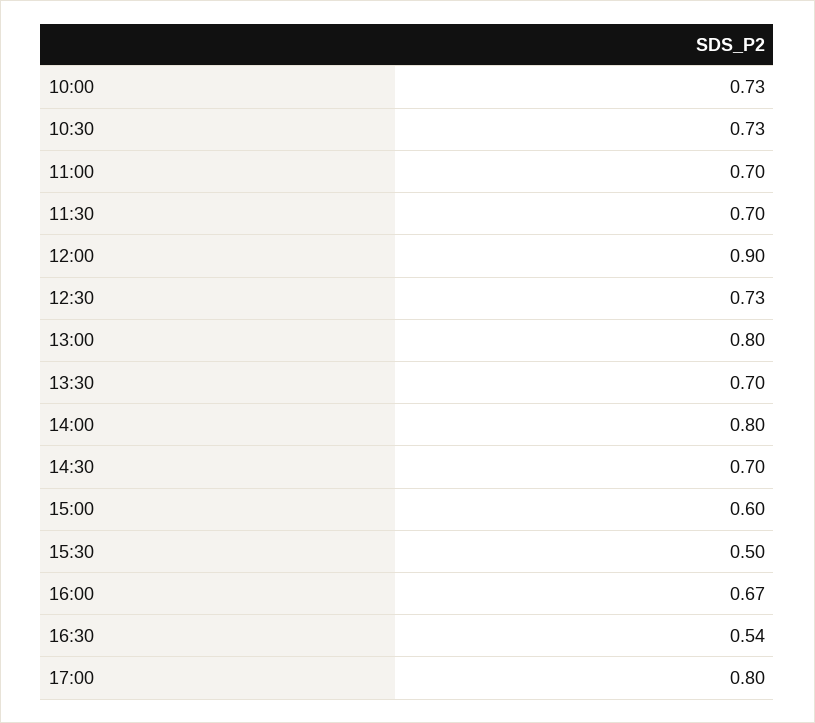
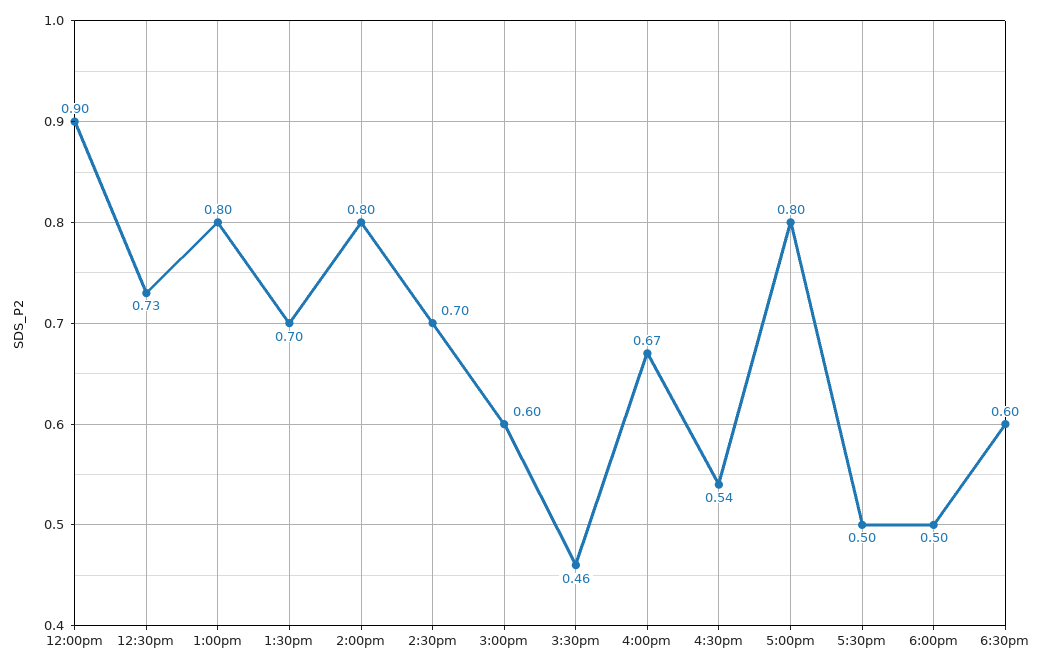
10:00: 0.73 -> none
10:30: 0.73 -> none
11:00: 0.7 -> none
11:30: 0.7 -> none
15:30: 0.5 -> 0.46
5:30pm: none -> 0.5
6:00pm: none -> 0.5
6:30pm: none -> 0.6

